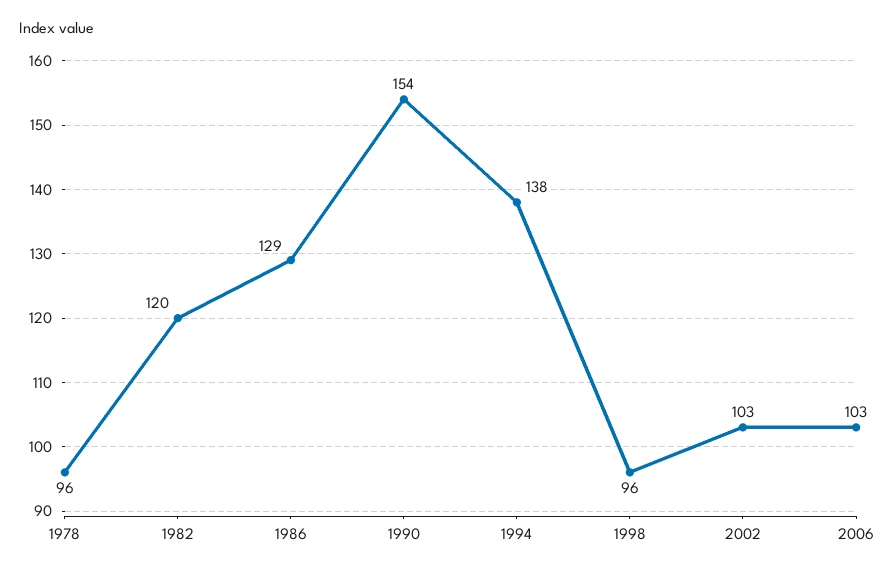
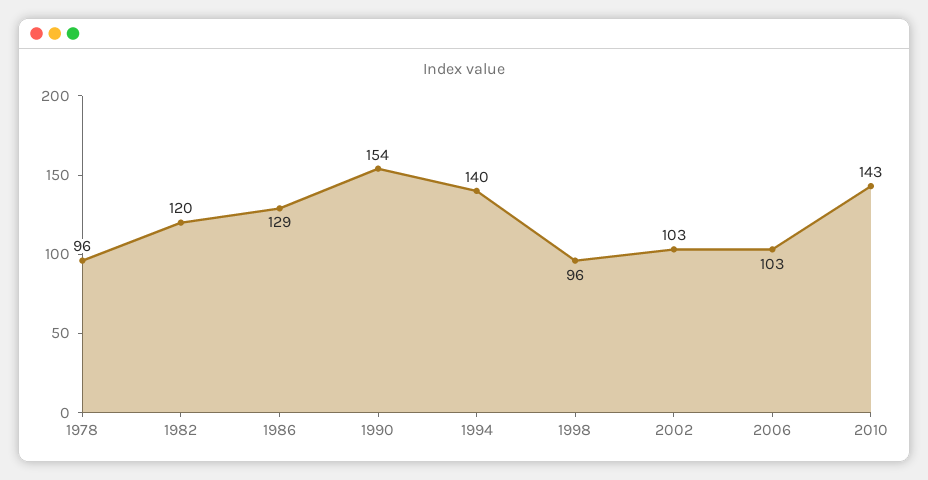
1994: 138 -> 140
2010: none -> 143

